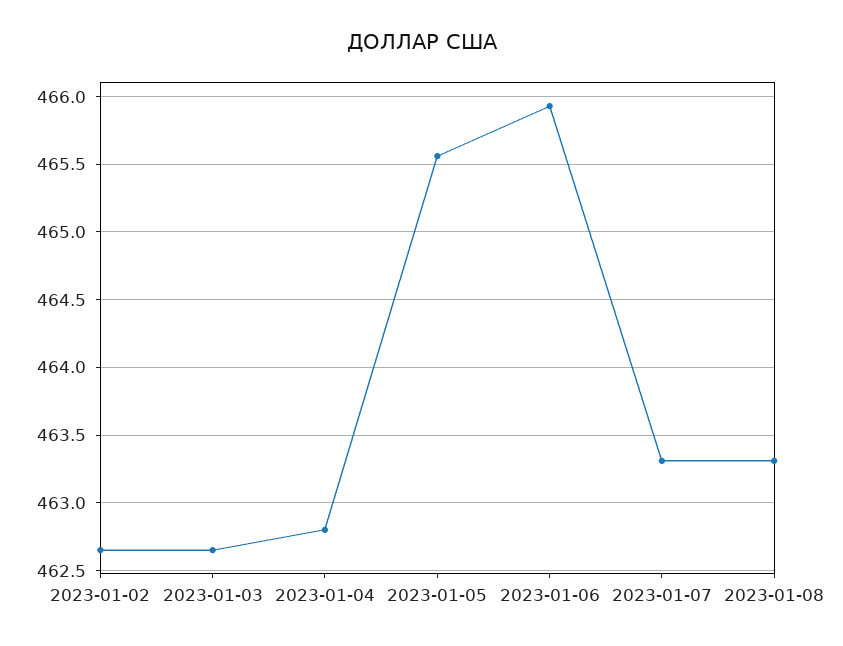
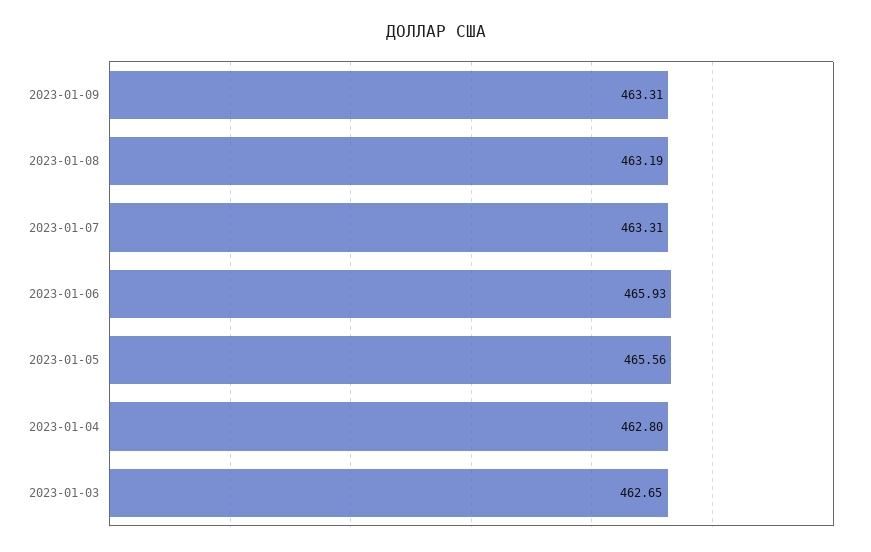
2023-01-02: 462.65 -> none
2023-01-08: 463.3 -> 463.19
2023-01-09: none -> 463.31

